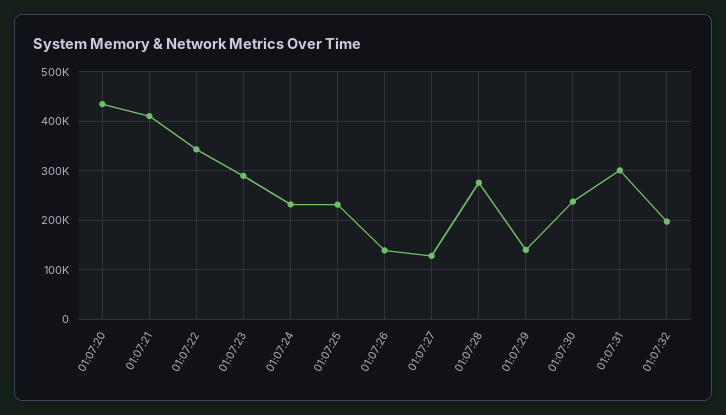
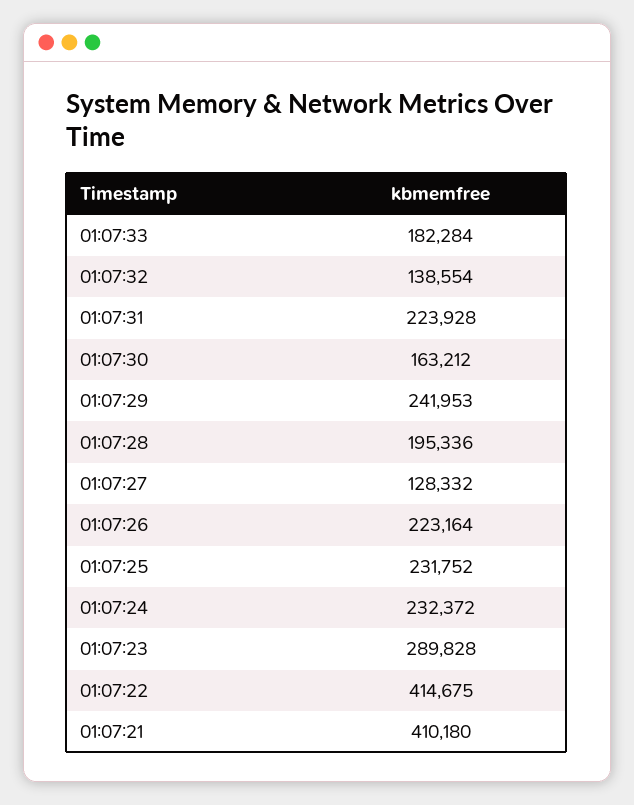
01:07:20: 440000 -> none
01:07:22: 340000 -> 414675
01:07:26: 140000 -> 223164
01:07:28: 280000 -> 195336
01:07:29: 140000 -> 241953
01:07:30: 240000 -> 163212
01:07:31: 300000 -> 223928
01:07:32: 200000 -> 138554
01:07:33: none -> 182284

